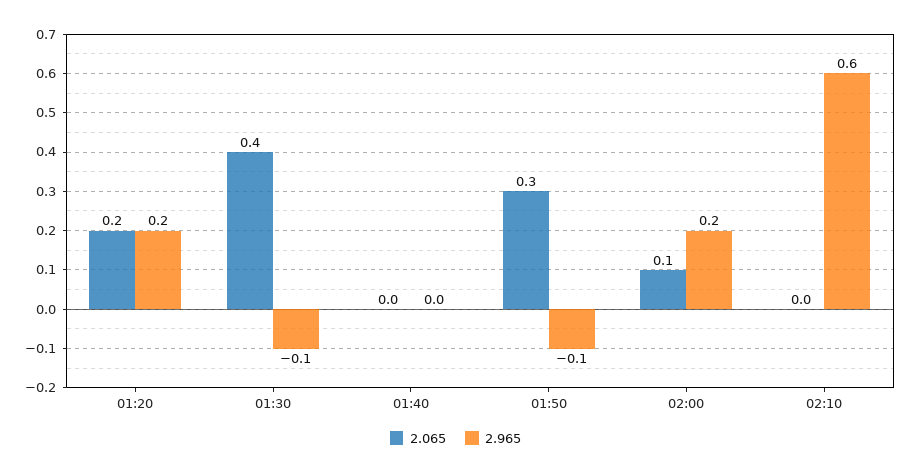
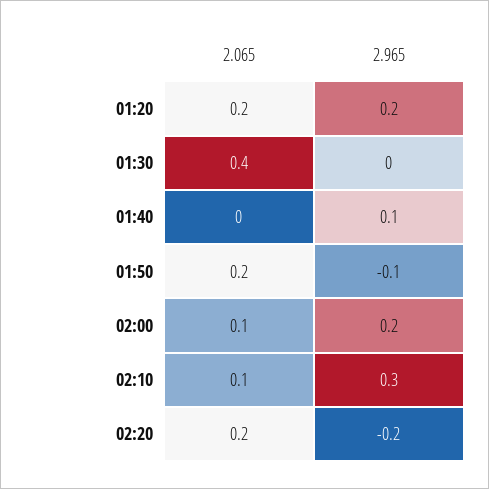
2.965, 01:30: -0.1 -> 0
2.965, 01:40: 0 -> 0.1
2.065, 01:50: 0.3 -> 0.2
2.065, 02:10: 0 -> 0.1
2.965, 02:10: 0.6 -> 0.3
2.065, 02:20: none -> 0.2
2.965, 02:20: none -> -0.2

